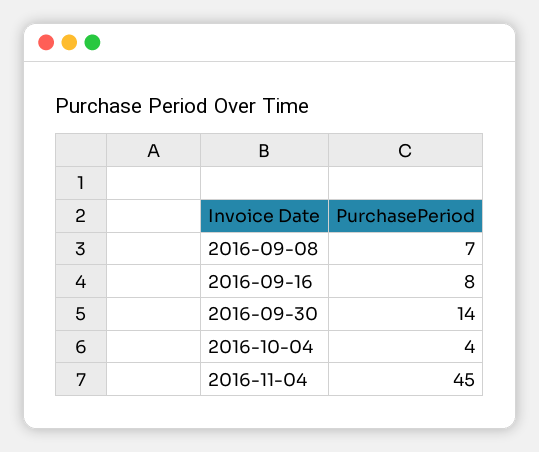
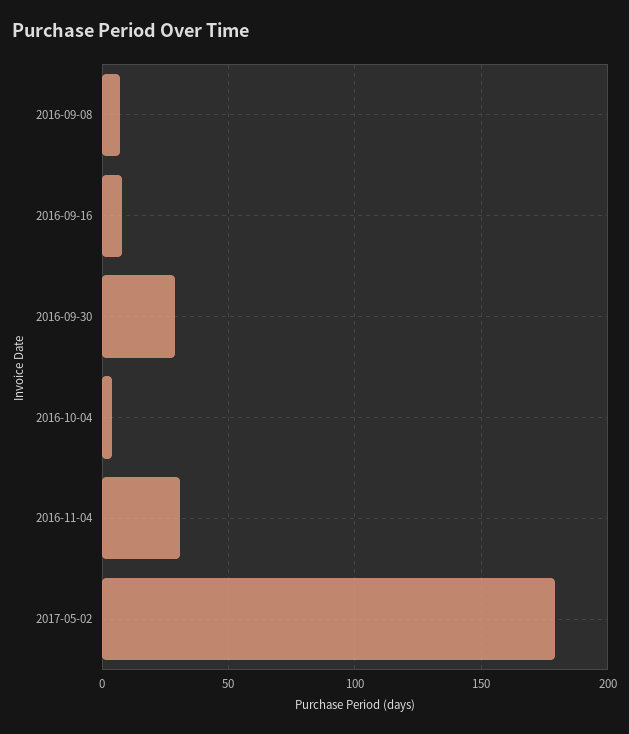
2016-09-30: 14 -> 30
2016-11-04: 45 -> 30
2017-05-02: none -> 180

